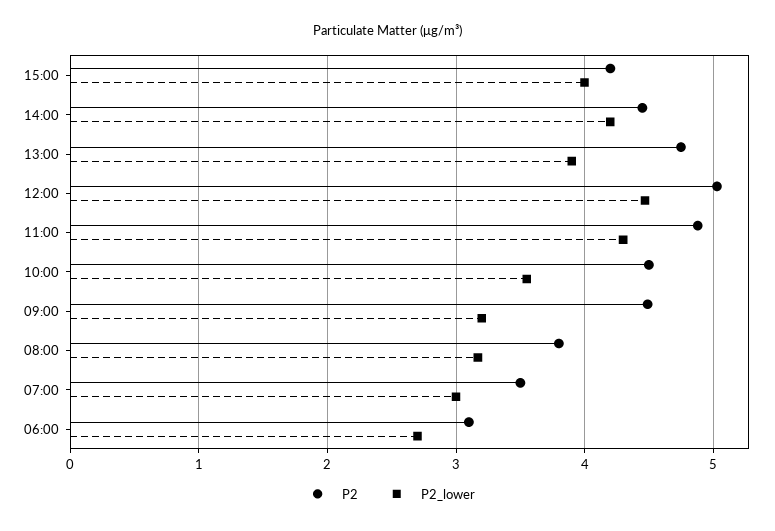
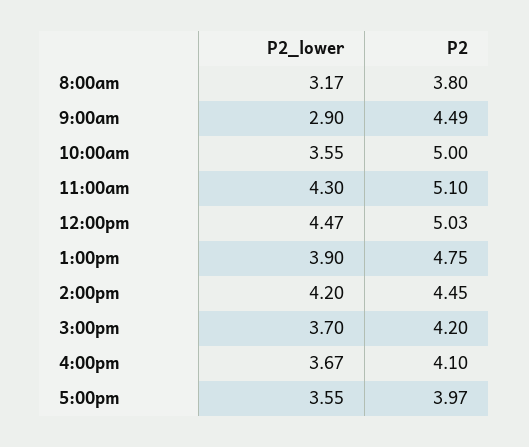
P2_lower, 15:00: 4 -> 3.7
P2, 11:00: 4.9 -> 5.1
P2, 10:00: 4.5 -> 5
P2_lower, 09:00: 3.2 -> 2.9
P2, 07:00: 3.5 -> none
P2_lower, 07:00: 3 -> none
P2, 06:00: 3.1 -> none
P2_lower, 06:00: 2.7 -> none
P2_lower, 4:00pm: none -> 3.67
P2, 4:00pm: none -> 4.1
P2_lower, 5:00pm: none -> 3.55
P2, 5:00pm: none -> 3.97

